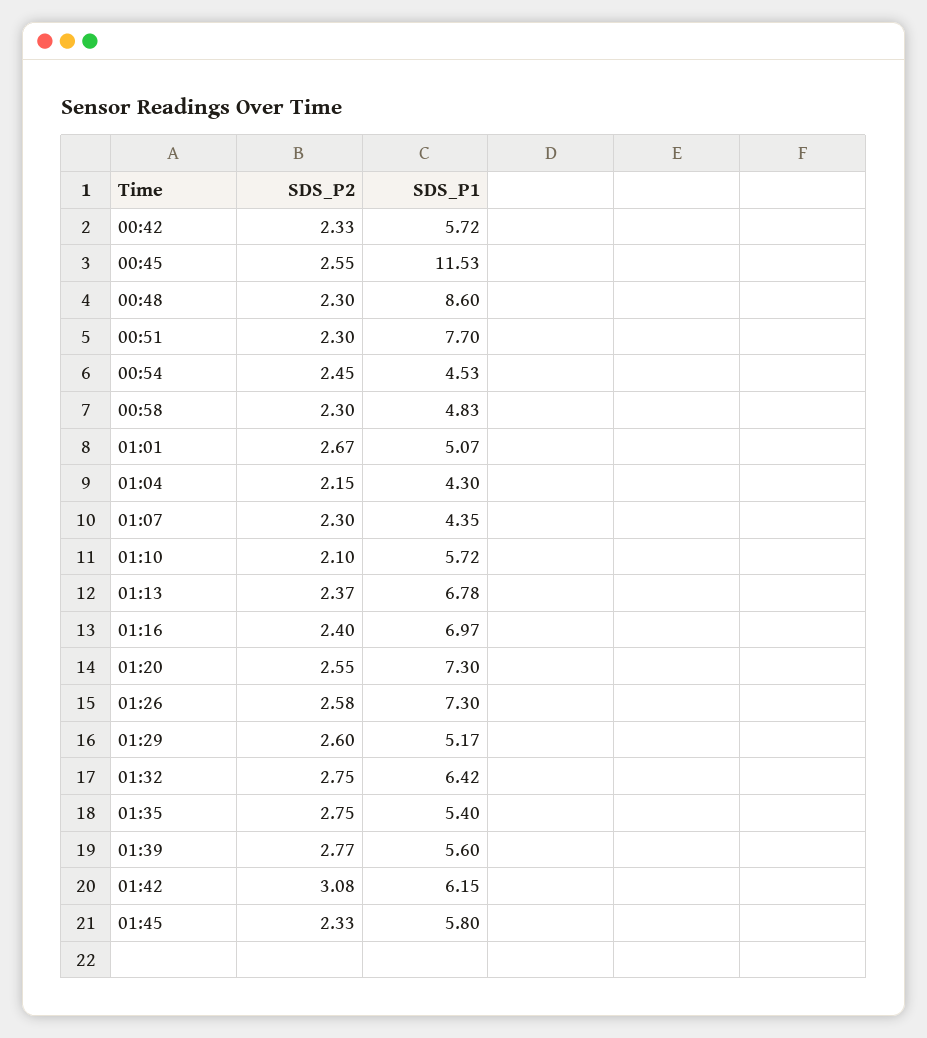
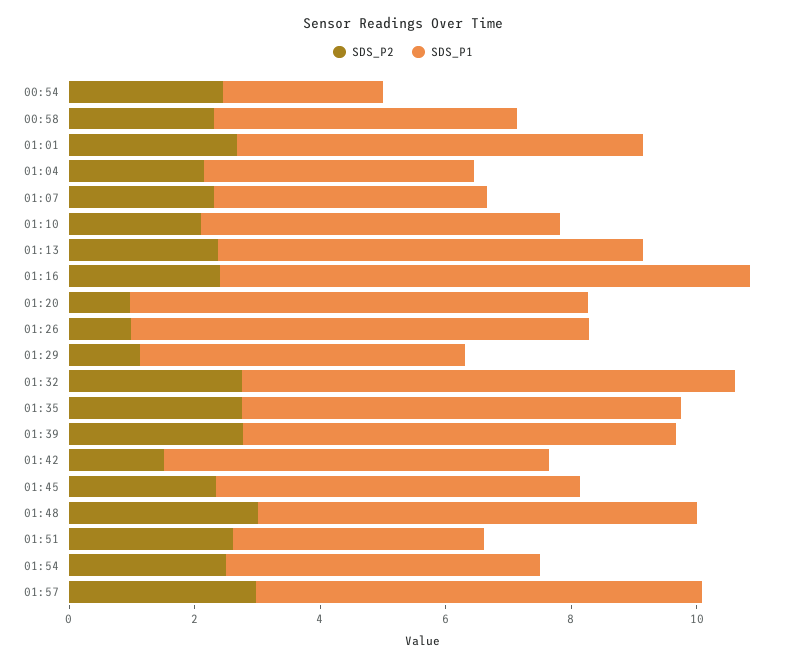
SDS_P2, 00:42: 2.33 -> none
SDS_P1, 00:42: 5.72 -> none
SDS_P2, 00:45: 2.55 -> none
SDS_P1, 00:45: 11.53 -> none
SDS_P2, 00:48: 2.3 -> none
SDS_P1, 00:48: 8.6 -> none
SDS_P2, 00:51: 2.3 -> none
SDS_P1, 00:51: 7.7 -> none
SDS_P1, 00:54: 4.53 -> 2.5
SDS_P1, 01:01: 5.07 -> 6.5
SDS_P1, 01:16: 6.97 -> 8.5
SDS_P2, 01:20: 2.55 -> 1
SDS_P2, 01:26: 2.58 -> 1
SDS_P2, 01:29: 2.6 -> 1
SDS_P1, 01:32: 6.42 -> 8
SDS_P1, 01:35: 5.4 -> 7
SDS_P1, 01:39: 5.6 -> 7
SDS_P2, 01:42: 3.08 -> 1.5
SDS_P2, 01:48: none -> 3
SDS_P1, 01:48: none -> 7
SDS_P2, 01:51: none -> 2.5
SDS_P1, 01:51: none -> 4
SDS_P2, 01:54: none -> 2.5
SDS_P1, 01:54: none -> 5
SDS_P2, 01:57: none -> 3
SDS_P1, 01:57: none -> 7

